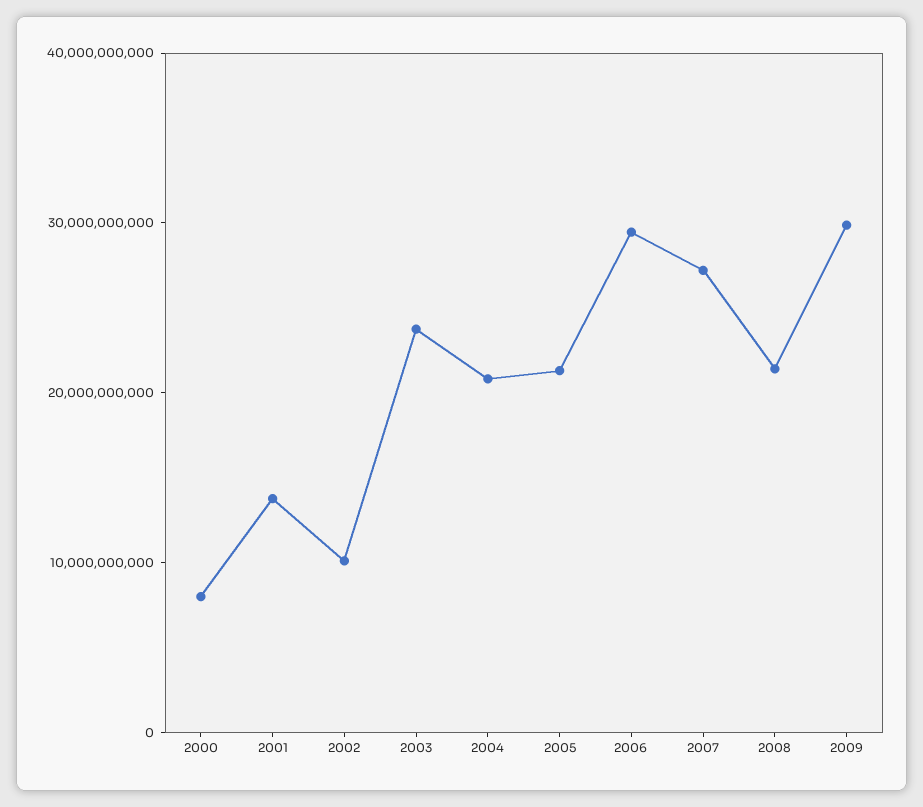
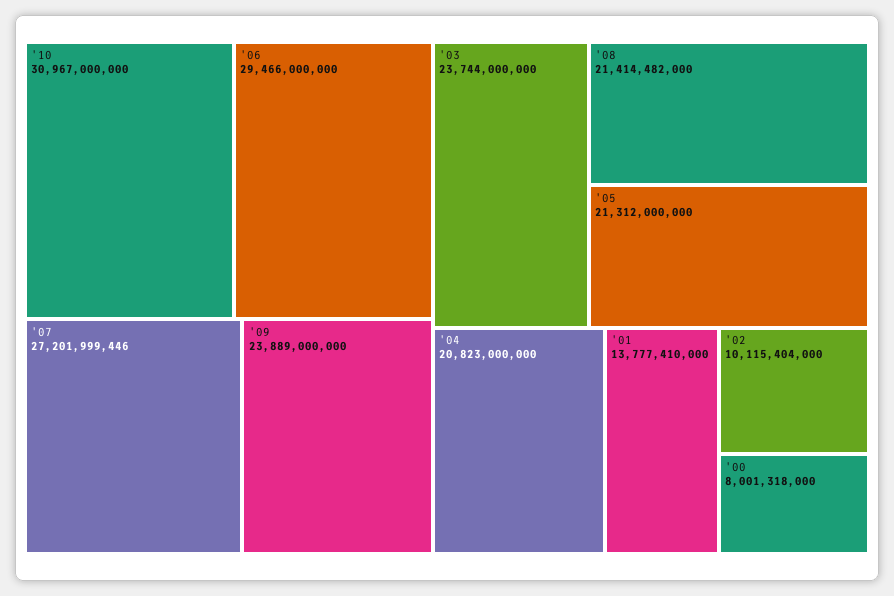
2009: 30000000000 -> 23889000000
'10: none -> 30967000000

